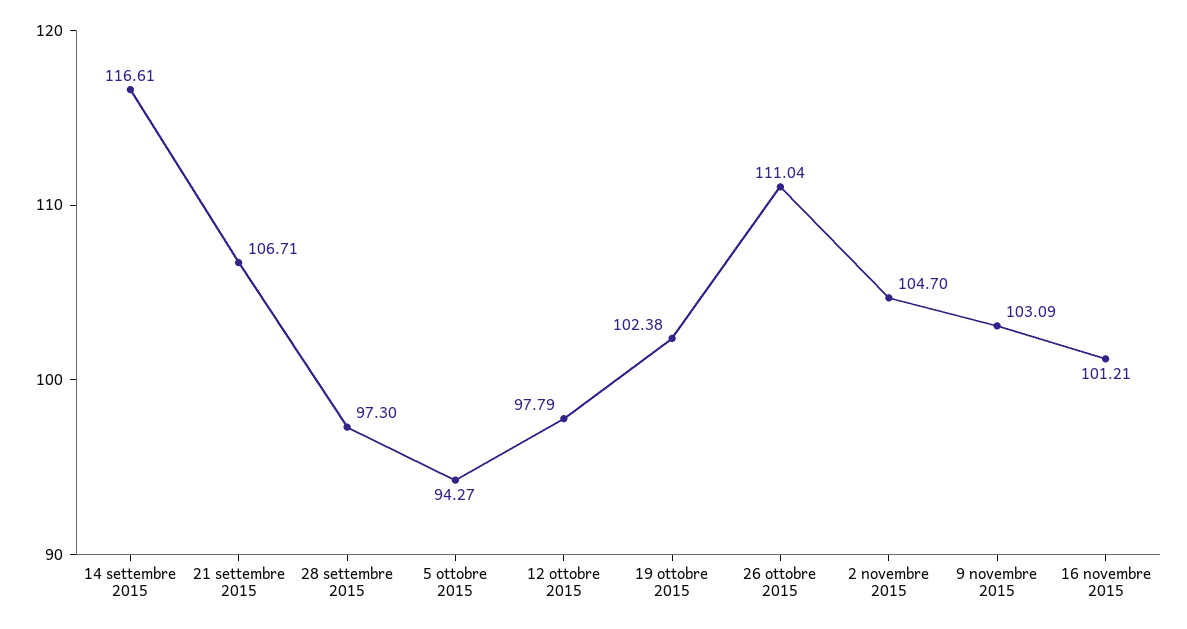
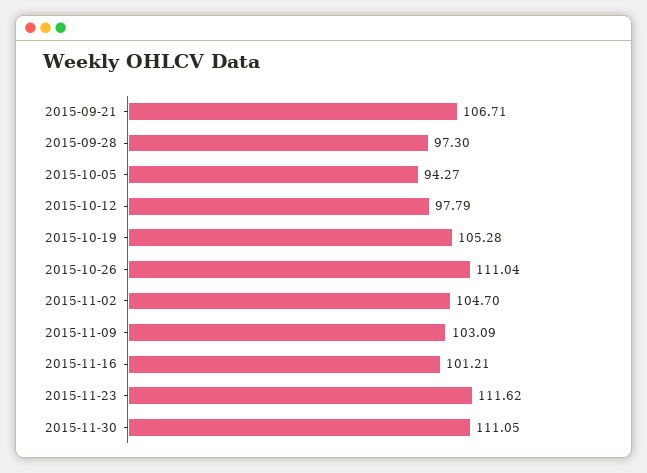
14 settembre 2015: 116.61 -> none
19 ottobre 2015: 102.38 -> 105.28
2015-11-23: none -> 111.62
2015-11-30: none -> 111.05

